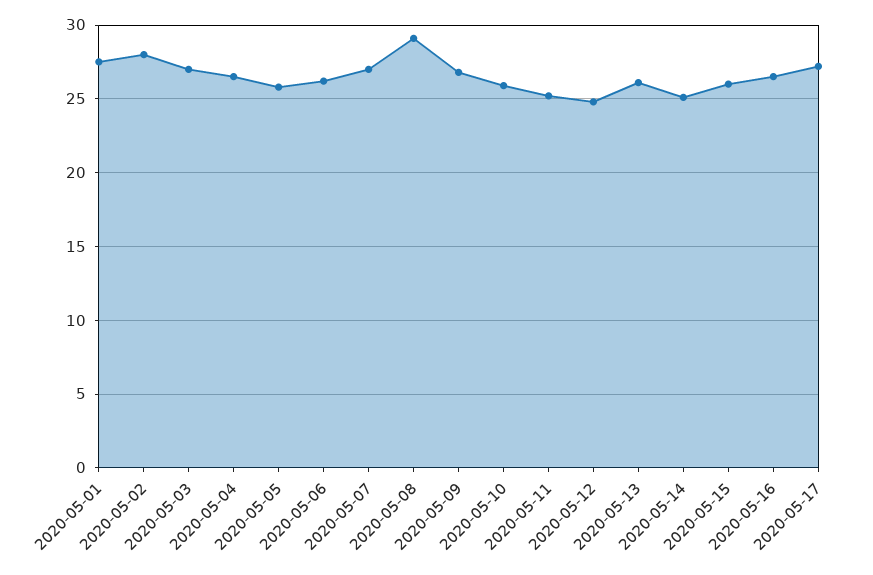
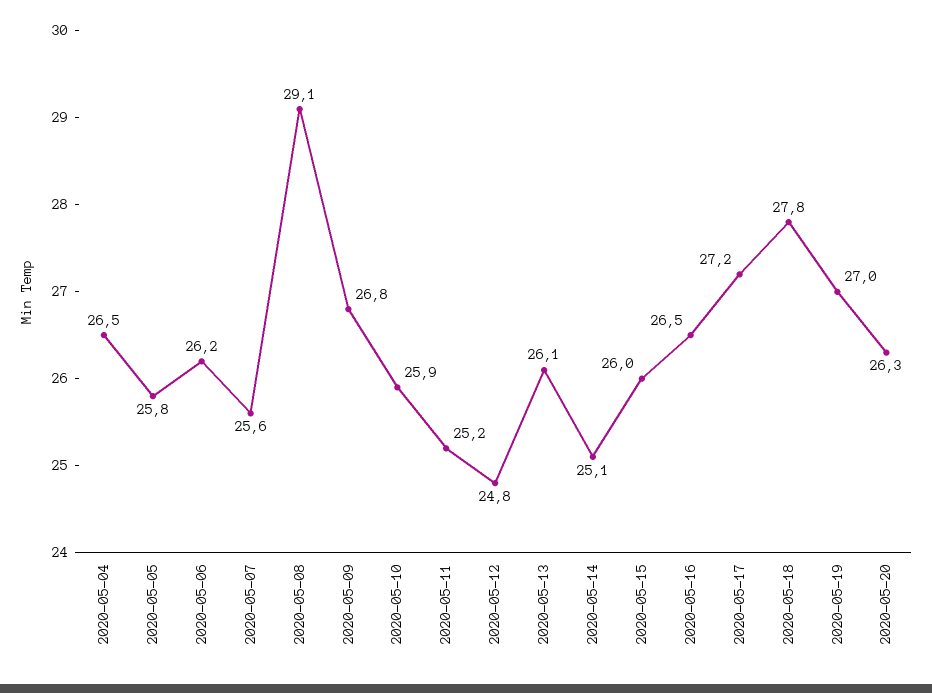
2020-05-01: 27.5 -> none
2020-05-02: 28 -> none
2020-05-03: 27 -> none
2020-05-07: 27 -> 25.6
2020-05-18: none -> 27.8
2020-05-19: none -> 27
2020-05-20: none -> 26.3

